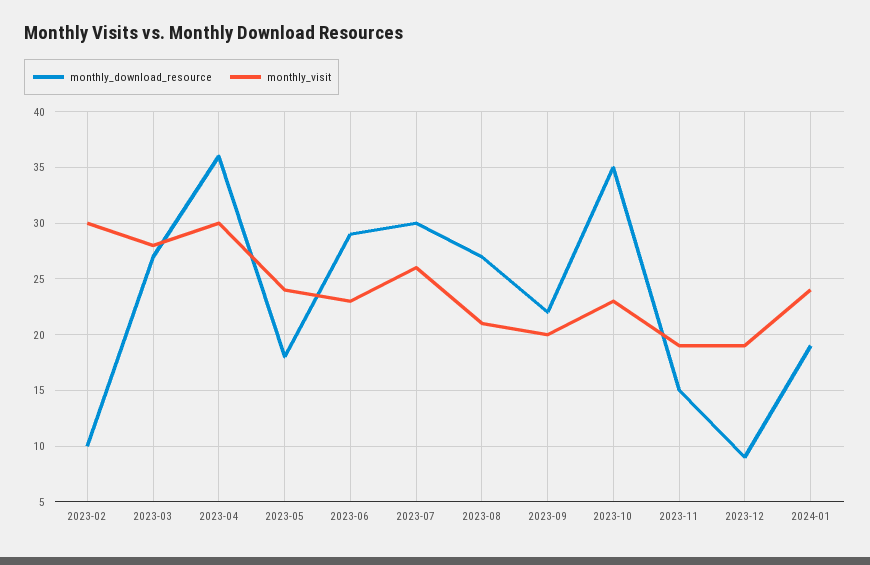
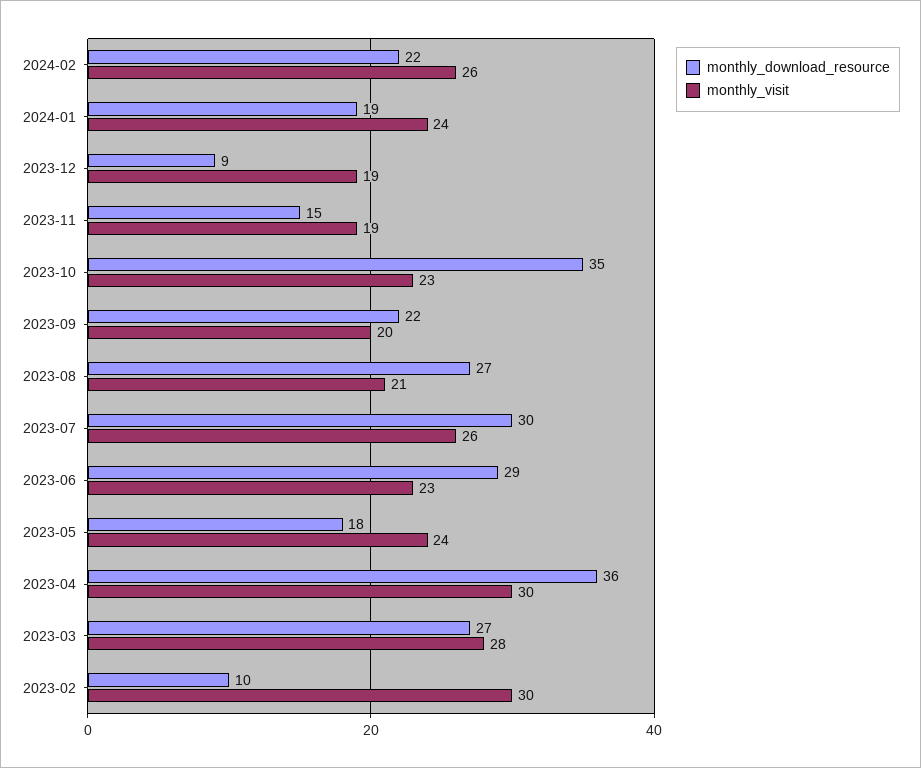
monthly_download_resource, 2024-02: none -> 22
monthly_visit, 2024-02: none -> 26

